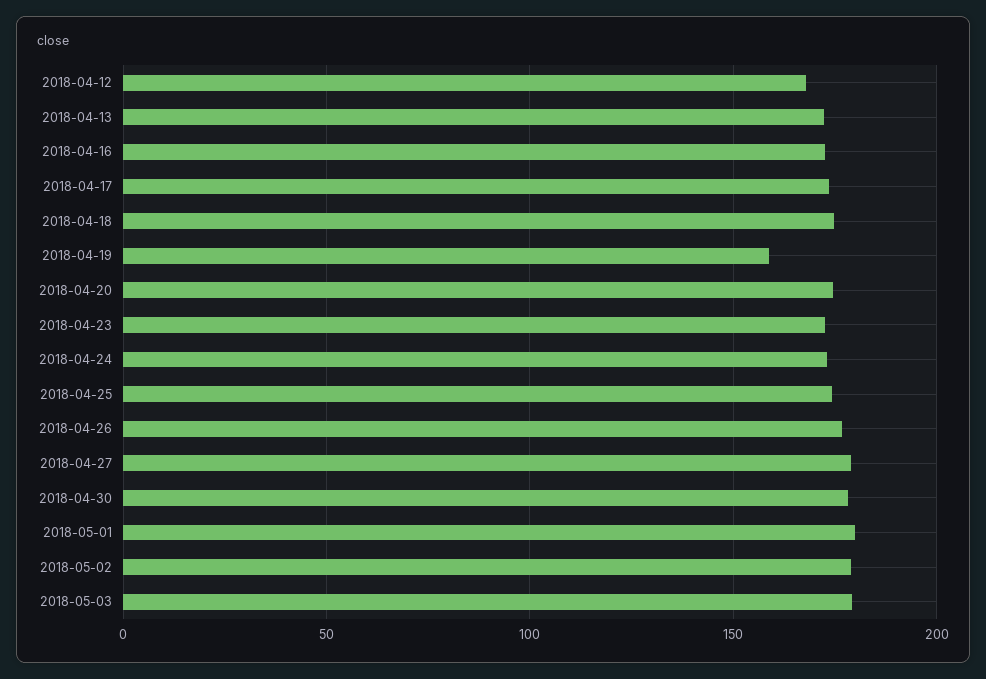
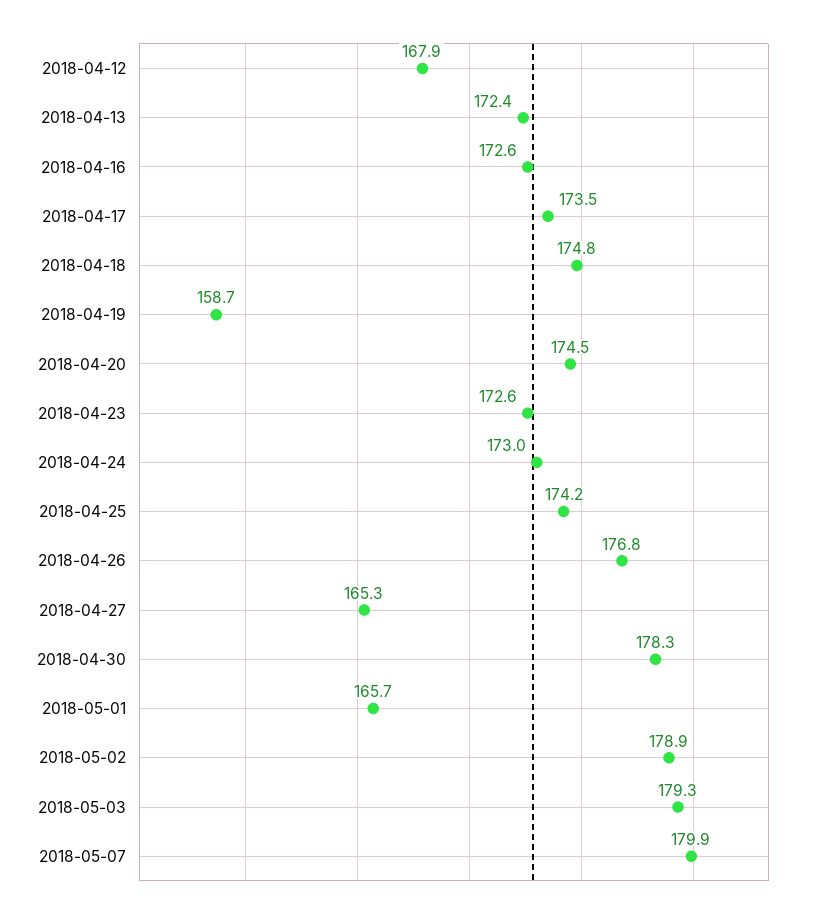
2018-04-27: 180 -> 165.3
2018-05-01: 180 -> 165.7
2018-05-07: none -> 179.9

